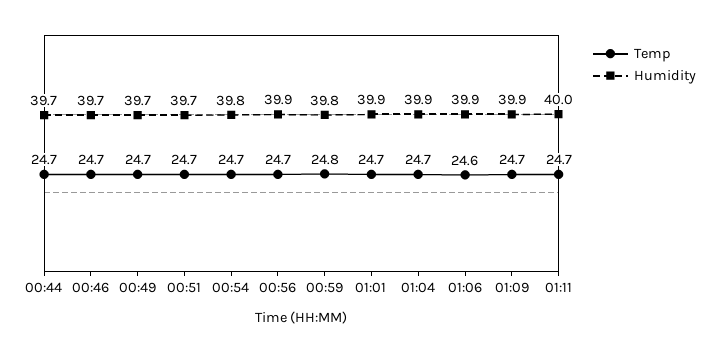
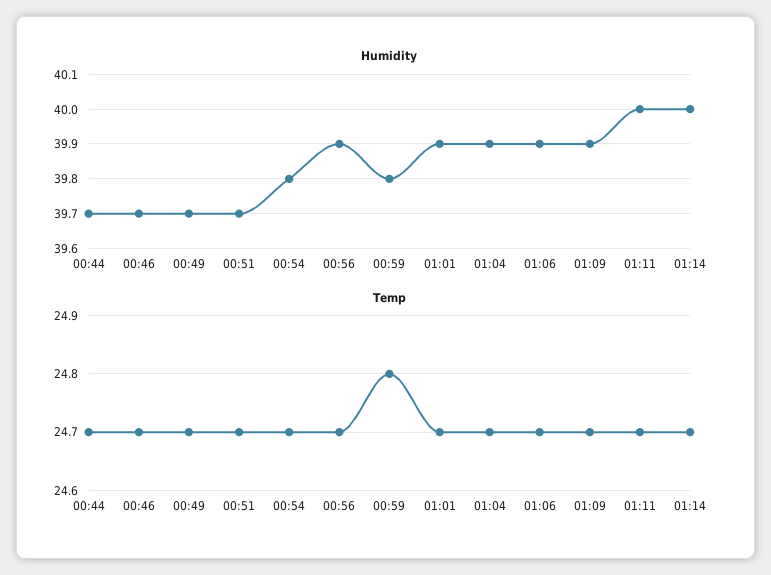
Temp, 01:06: 24.6 -> 24.7
Humidity, 01:14: none -> 40
Temp, 01:14: none -> 24.7

